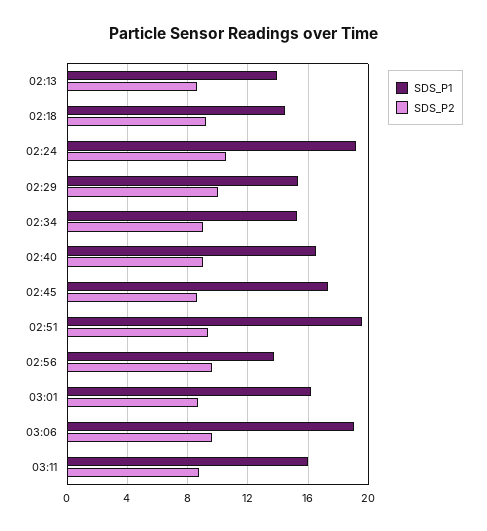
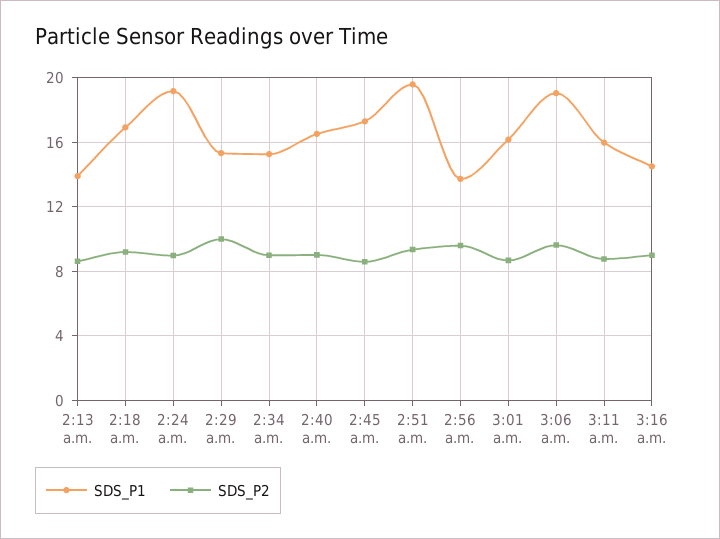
SDS_P1, 02:18: 14.5 -> 17
SDS_P2, 02:24: 10.5 -> 9
SDS_P1, 3:16 a.m.: none -> 14.5
SDS_P2, 3:16 a.m.: none -> 9

